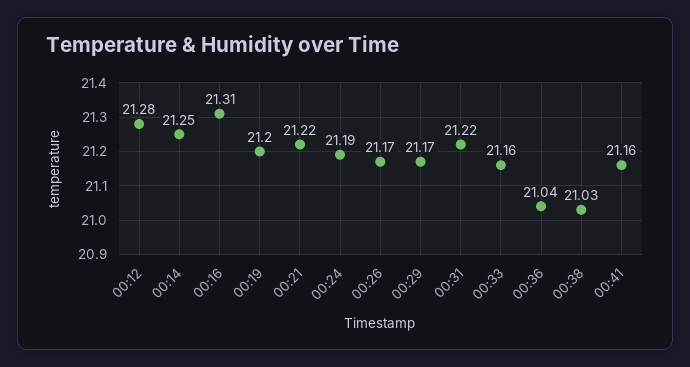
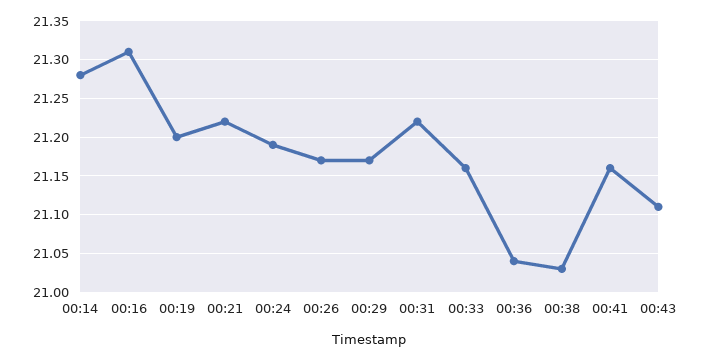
00:12: 21.28 -> none
00:14: 21.25 -> 21.28
00:43: none -> 21.11

